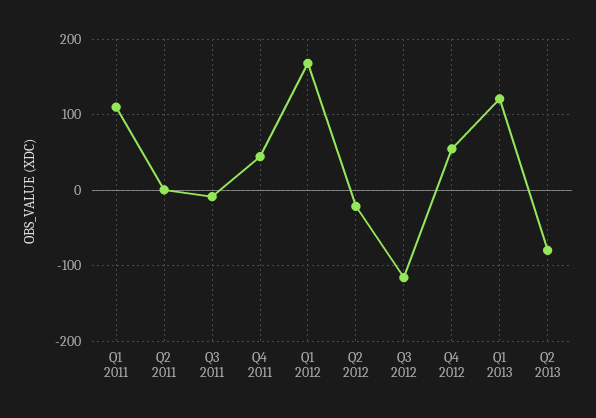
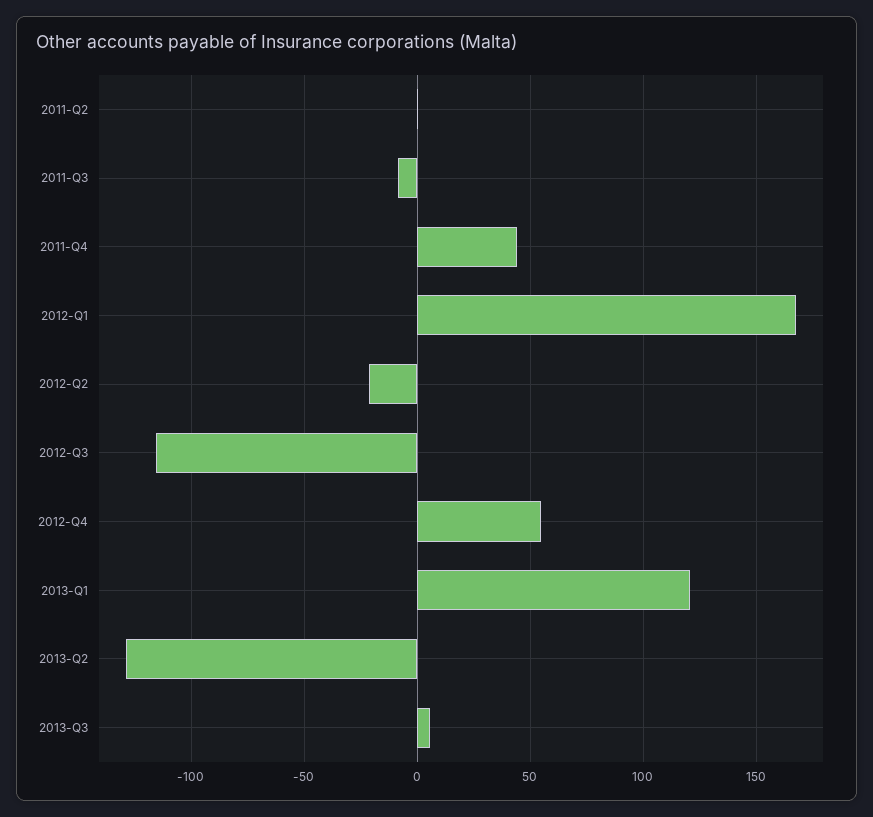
Q1 2011: 110 -> none
Q2 2013: -80 -> -130
2013-Q3: none -> 5

